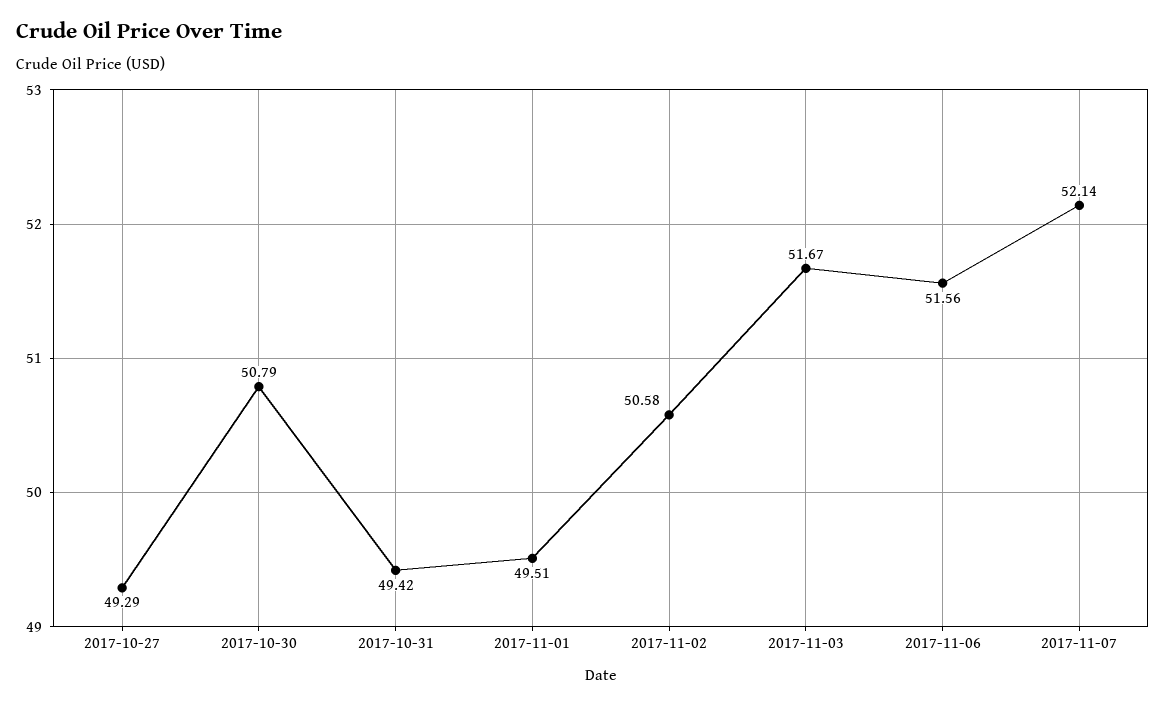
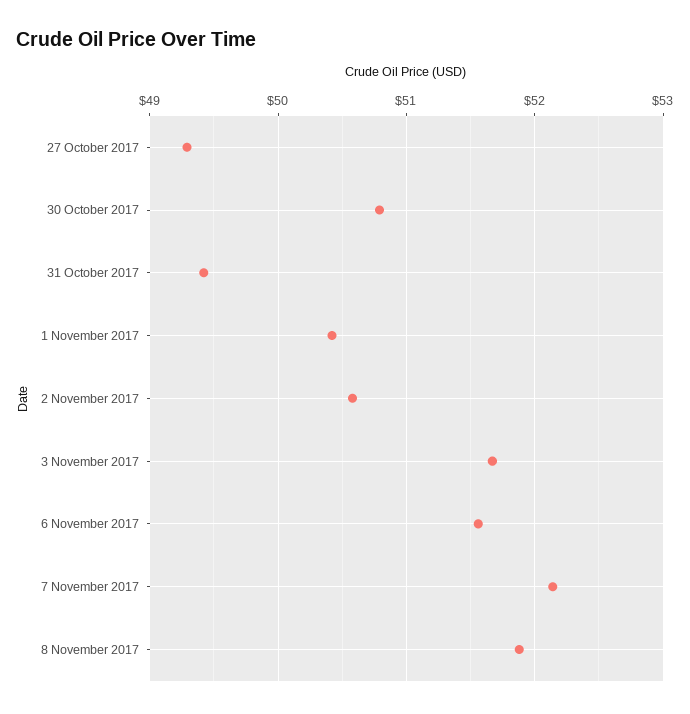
2017-11-01: 49.51 -> 50.4
8 November 2017: none -> 51.9

